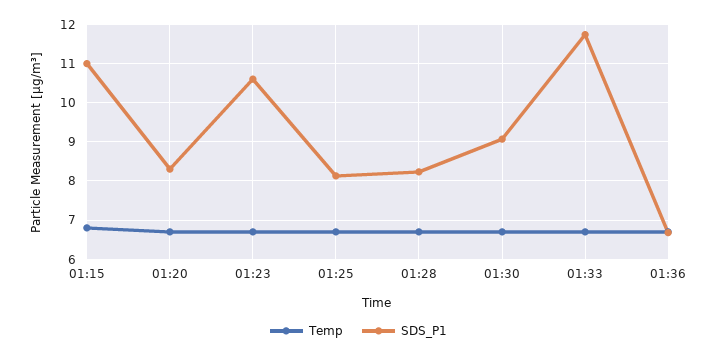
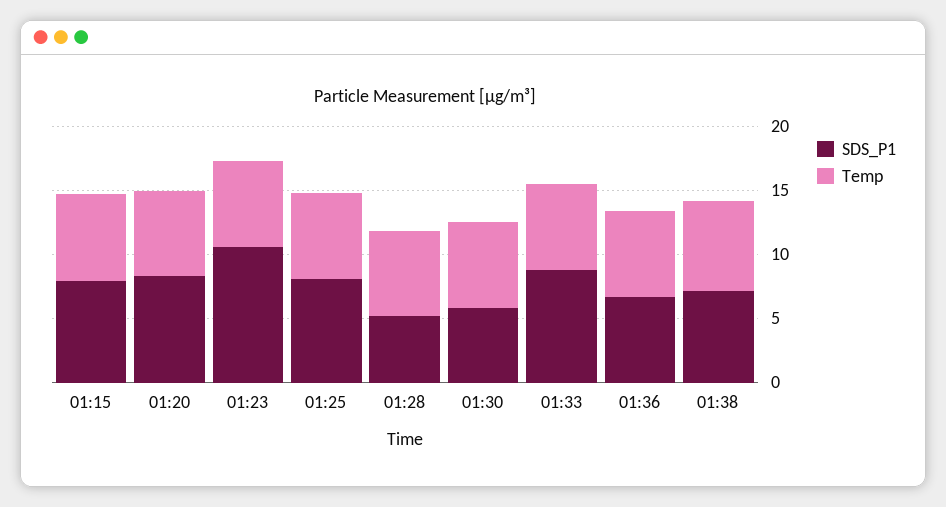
SDS_P1, 01:15: 11 -> 8
SDS_P1, 01:28: 8.2 -> 5
SDS_P1, 01:30: 9 -> 6
SDS_P1, 01:33: 11.8 -> 9
SDS_P1, 01:38: none -> 7
Temp, 01:38: none -> 7

